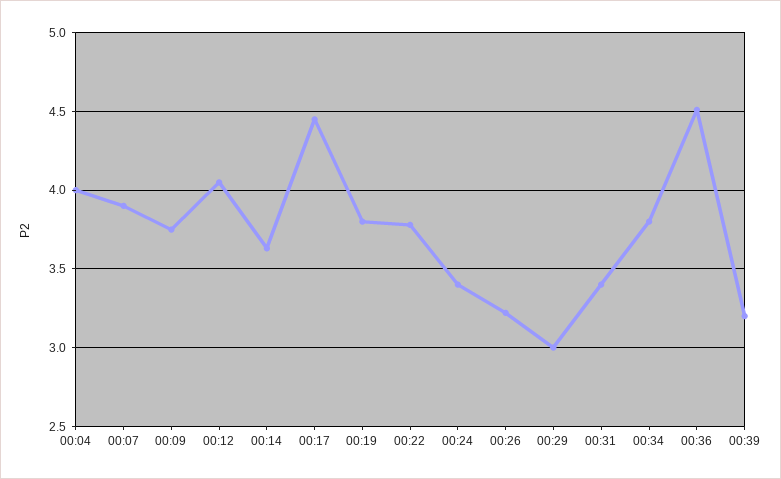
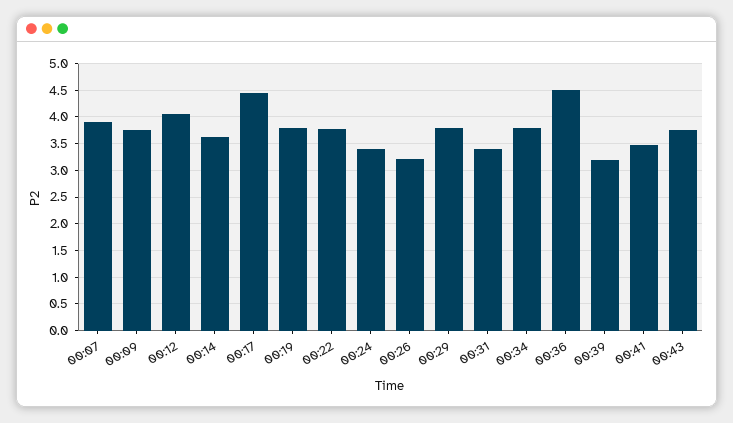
00:04: 4 -> none
00:29: 3 -> 3.75
00:41: none -> 3.5
00:43: none -> 3.75

